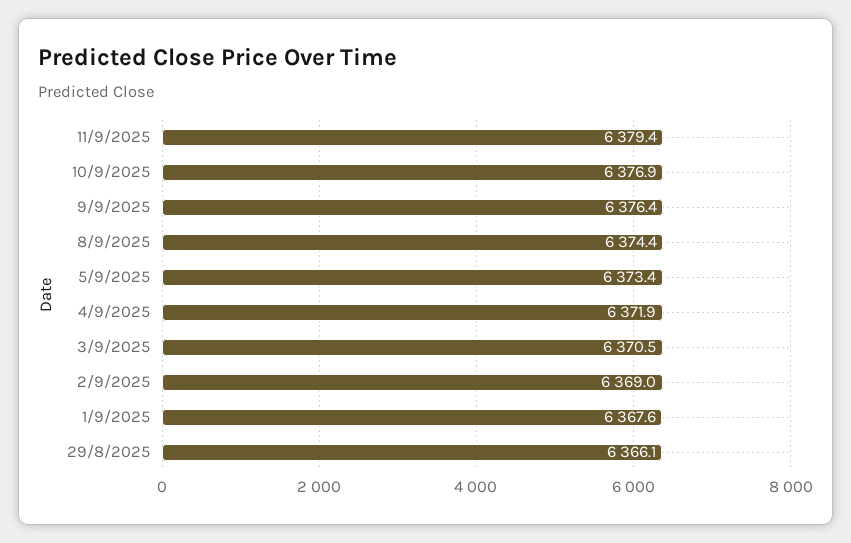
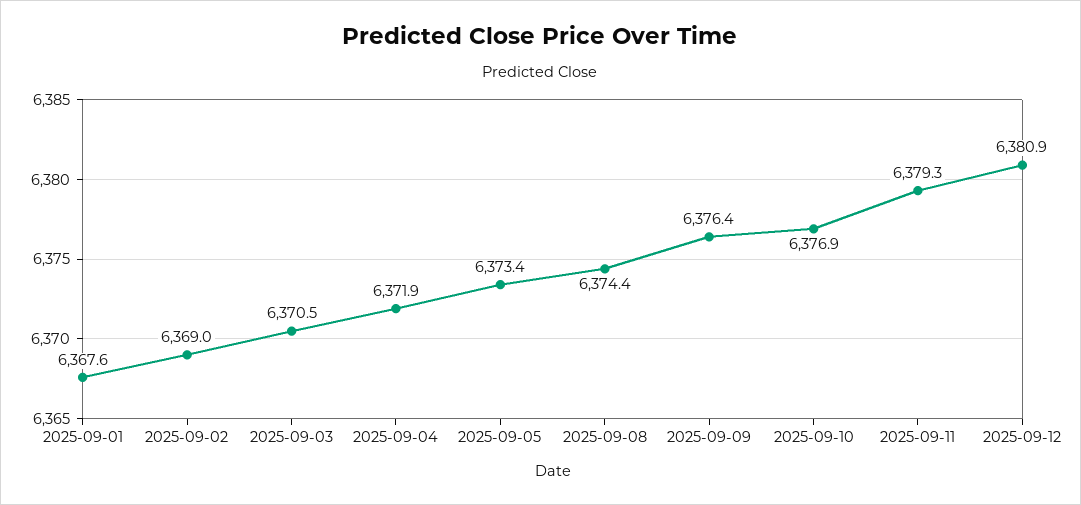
11/9/2025: 6379.4 -> 6379.3
29/8/2025: 6366.1 -> none
2025-09-12: none -> 6380.9

